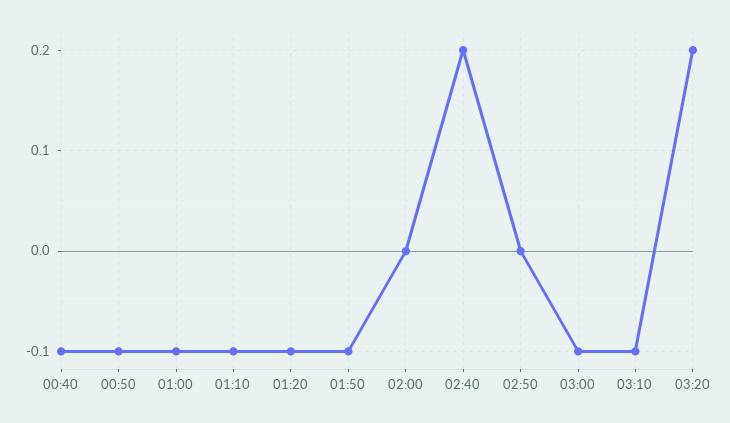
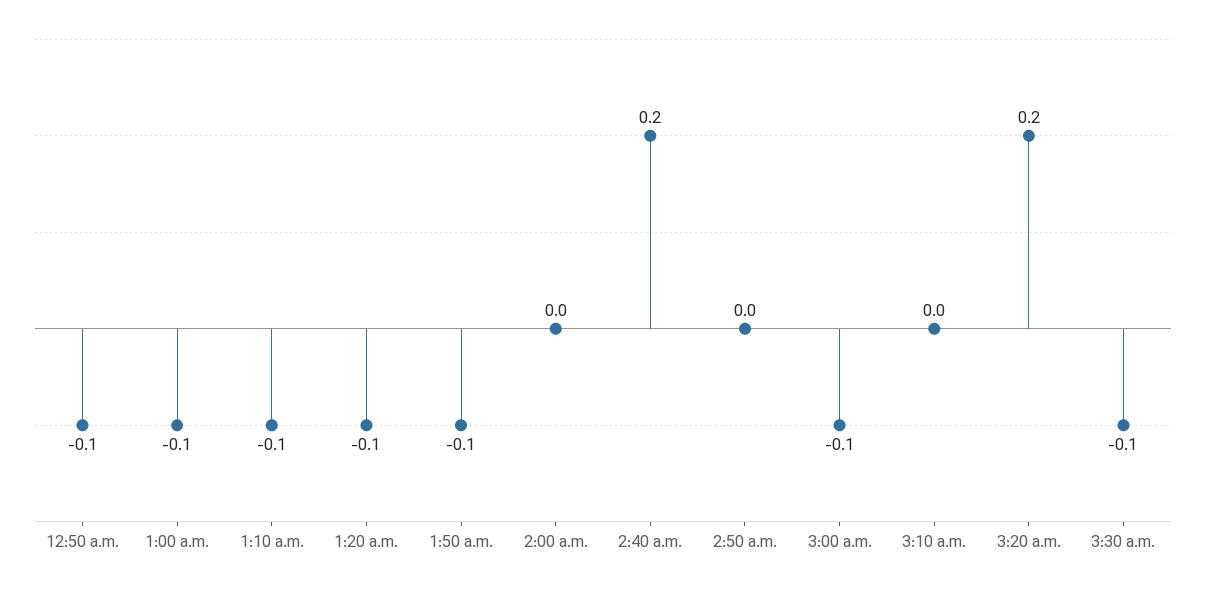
00:40: -0.1 -> none
03:10: -0.1 -> 0
3:30 a.m.: none -> -0.1

